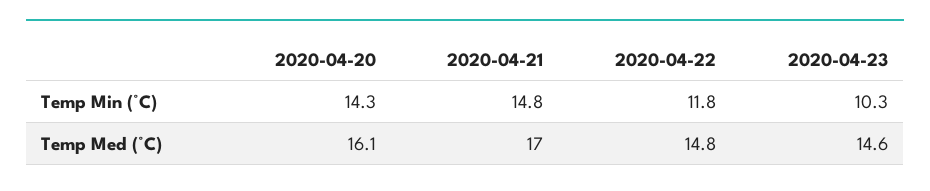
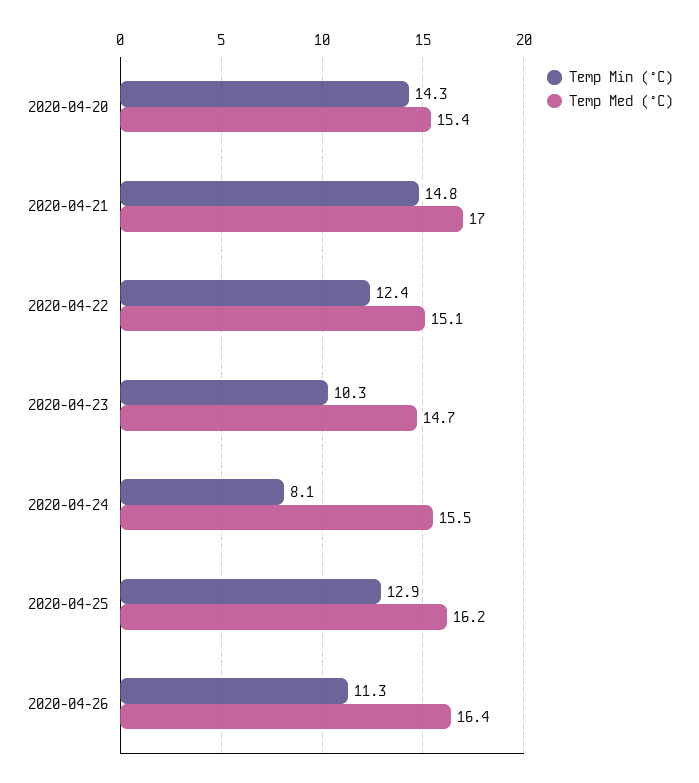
Temp Min (°C), 2020-04-22: 11.8 -> 12.4
Temp Med (°C), 2020-04-20: 16.1 -> 15.4
Temp Med (°C), 2020-04-22: 14.8 -> 15.1
Temp Med (°C), 2020-04-23: 14.6 -> 14.7
Temp Min (°C), 2020-04-24: none -> 8.1
Temp Med (°C), 2020-04-24: none -> 15.5
Temp Min (°C), 2020-04-25: none -> 12.9
Temp Med (°C), 2020-04-25: none -> 16.2
Temp Min (°C), 2020-04-26: none -> 11.3
Temp Med (°C), 2020-04-26: none -> 16.4

